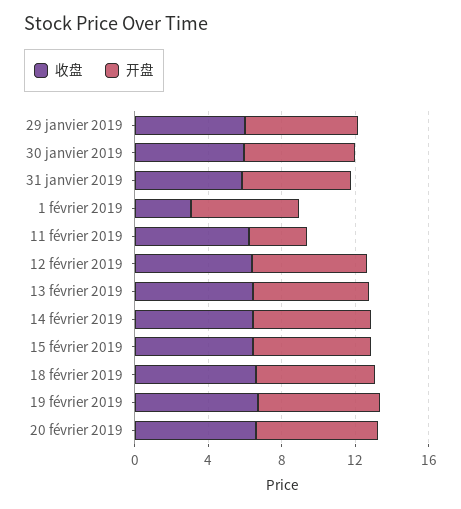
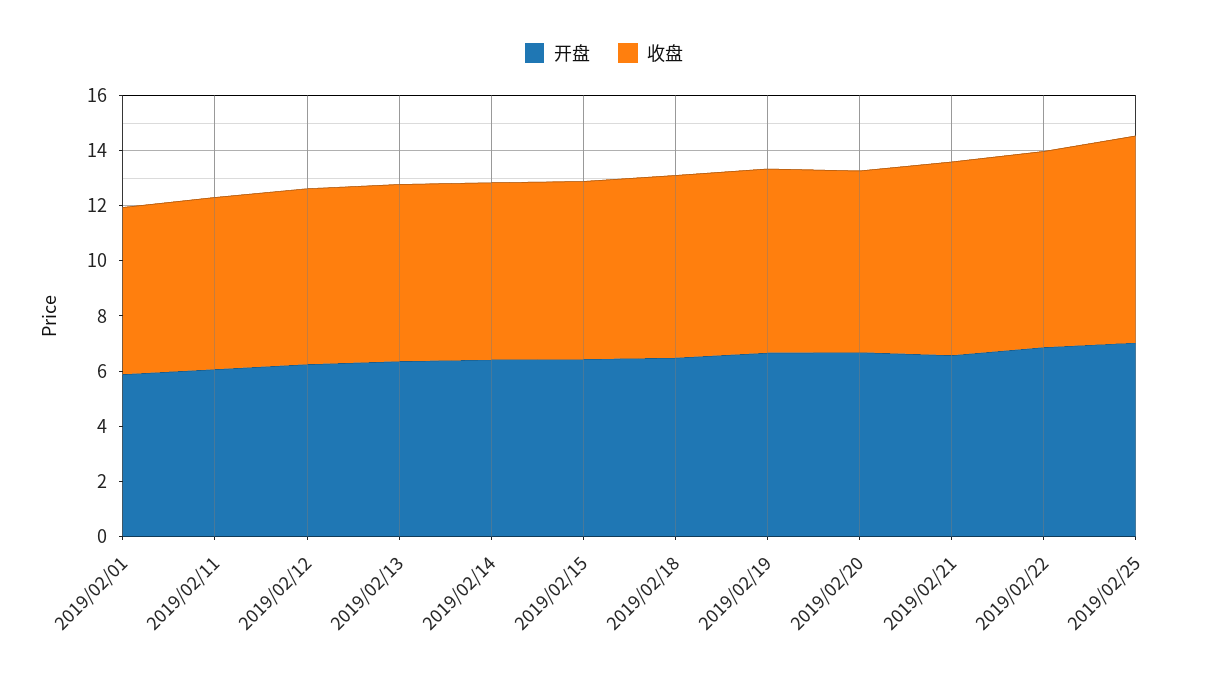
收盘, 29 janvier 2019: 6 -> none
开盘, 29 janvier 2019: 6 -> none
收盘, 30 janvier 2019: 6 -> none
开盘, 30 janvier 2019: 6 -> none
收盘, 31 janvier 2019: 6 -> none
开盘, 31 janvier 2019: 6 -> none
收盘, 1 février 2019: 3 -> 6
开盘, 11 février 2019: 3 -> 6
开盘, 2019/02/21: none -> 6.5
收盘, 2019/02/21: none -> 7
开盘, 2019/02/22: none -> 7
收盘, 2019/02/22: none -> 7
开盘, 2019/02/25: none -> 7
收盘, 2019/02/25: none -> 7.5

